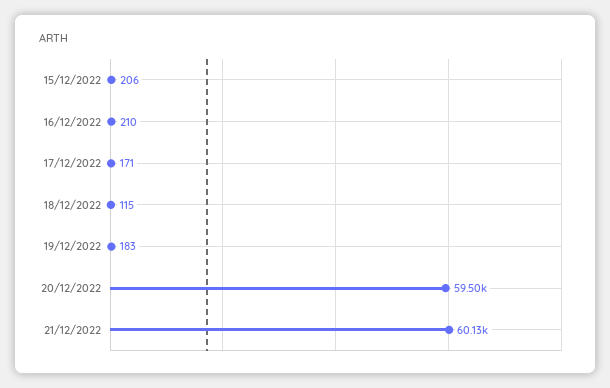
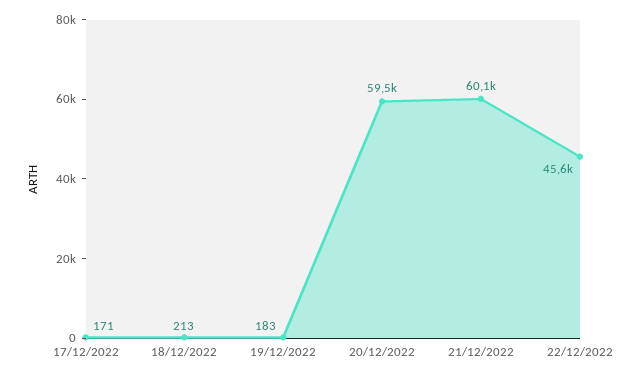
15/12/2022: 206 -> none
16/12/2022: 210 -> none
18/12/2022: 115 -> 213
22/12/2022: none -> 45600

